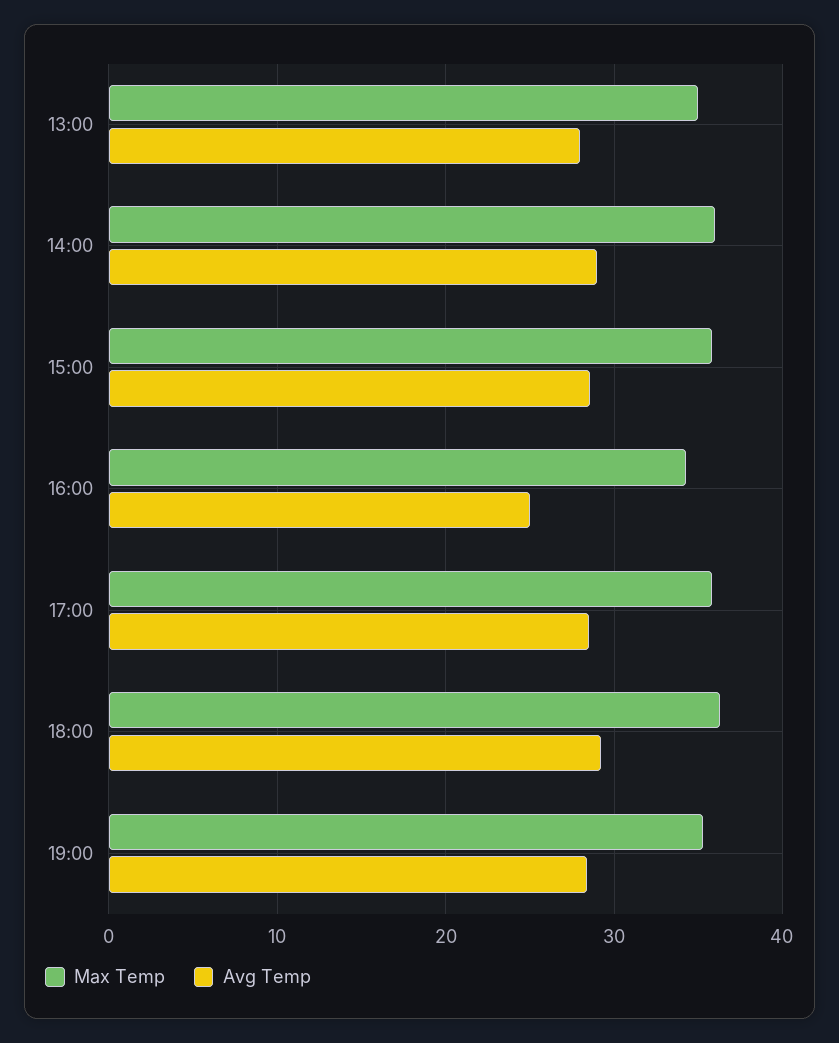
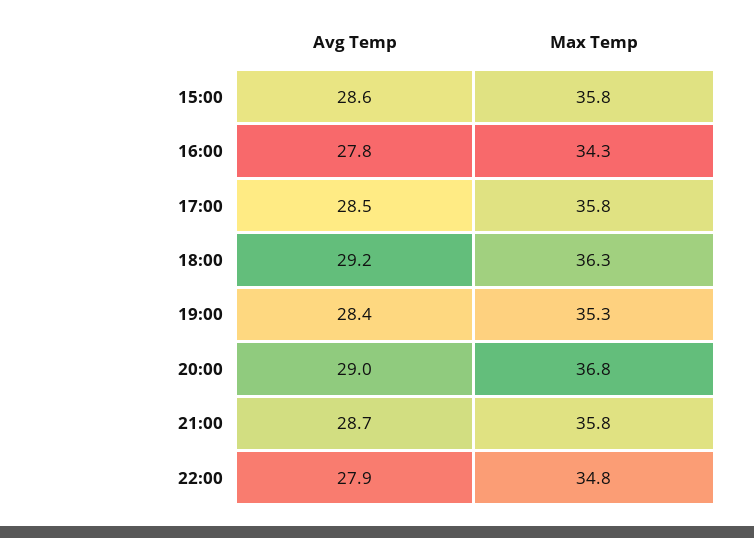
Max Temp, 13:00: 35 -> none
Avg Temp, 13:00: 28 -> none
Max Temp, 14:00: 36 -> none
Avg Temp, 14:00: 29 -> none
Avg Temp, 16:00: 25 -> 27.8
Avg Temp, 20:00: none -> 29
Max Temp, 20:00: none -> 36.8
Avg Temp, 21:00: none -> 28.7
Max Temp, 21:00: none -> 35.8
Avg Temp, 22:00: none -> 27.9
Max Temp, 22:00: none -> 34.8

